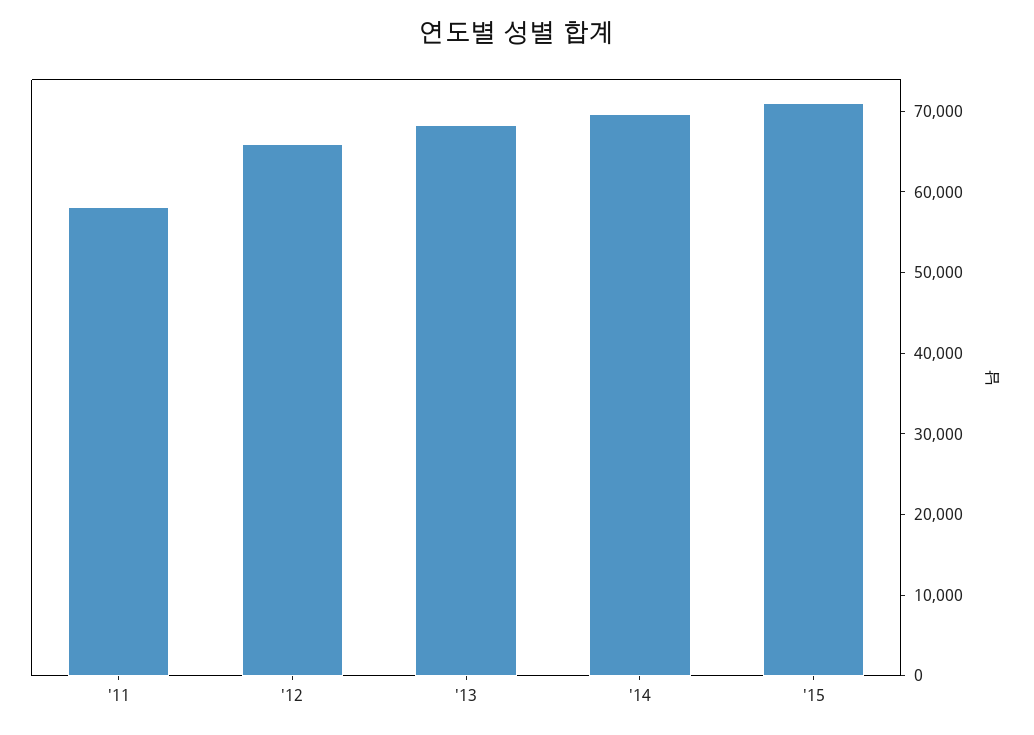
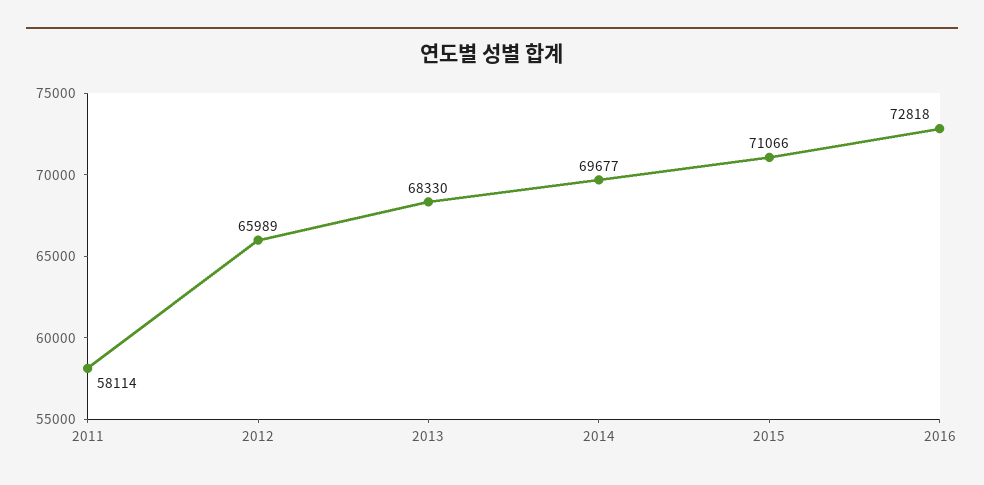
2016: none -> 72818

